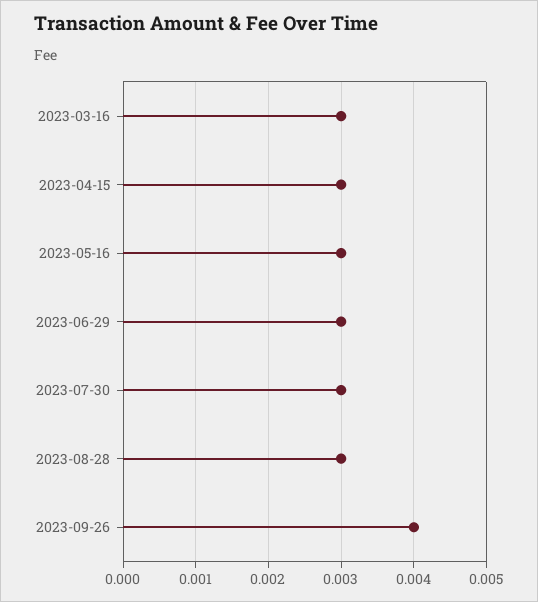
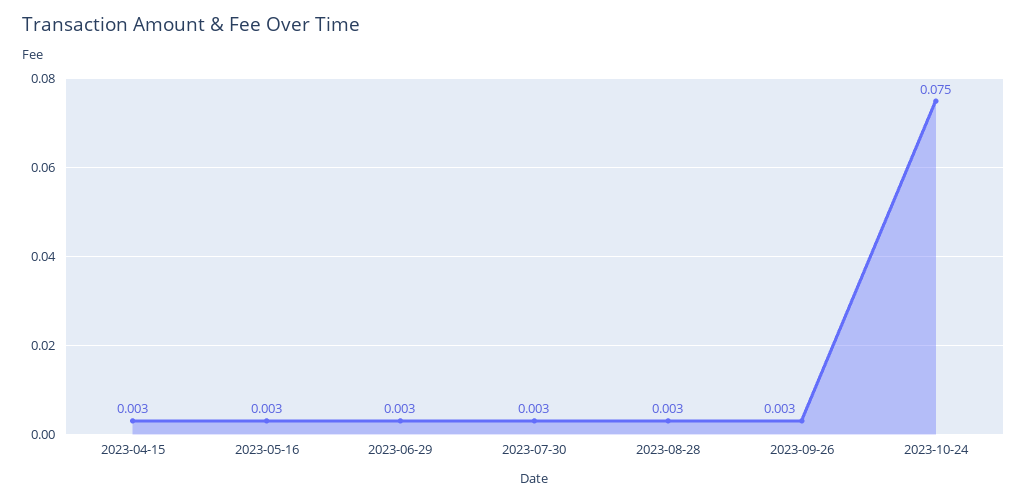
2023-03-16: 0.003 -> none
2023-09-26: 0.004 -> 0.003
2023-10-24: none -> 0.075

